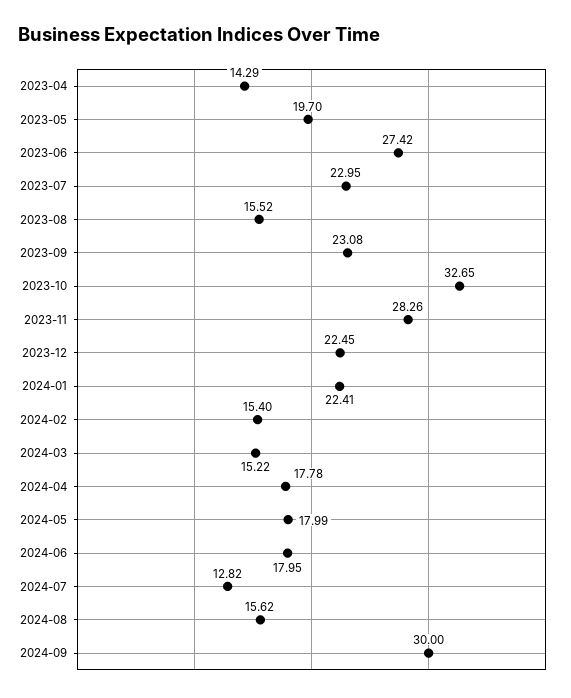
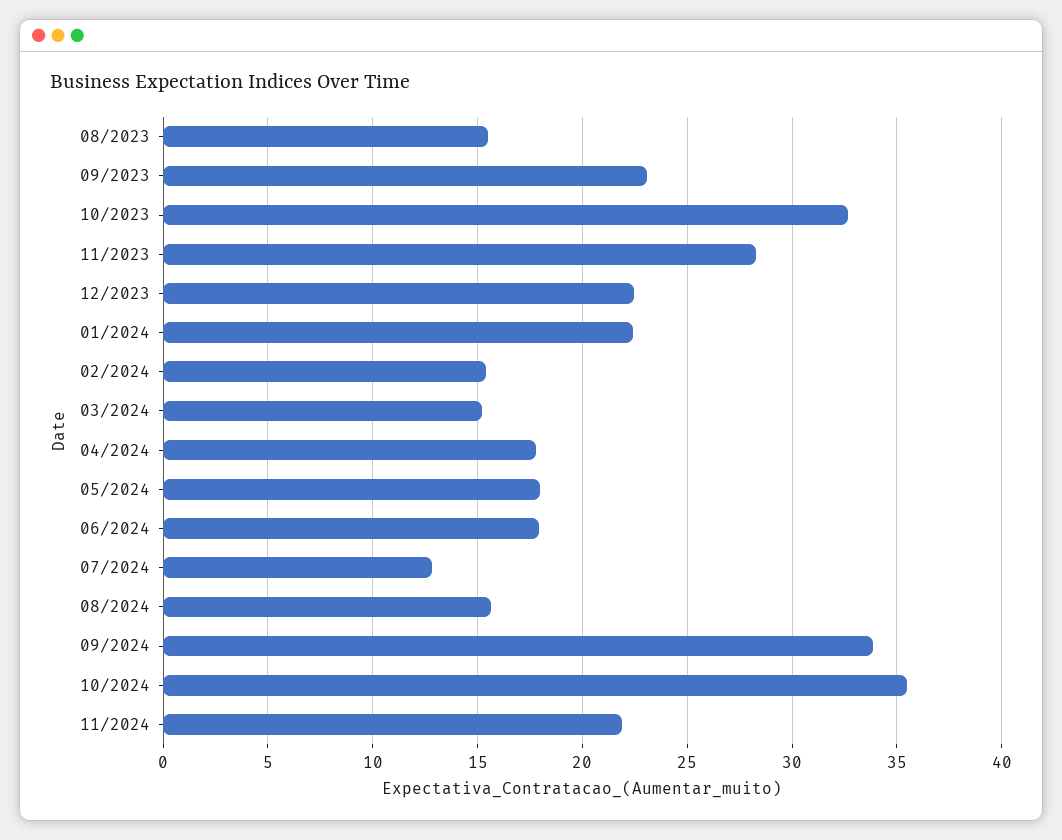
2023-04: 14.29 -> none
2023-05: 19.7 -> none
2023-06: 27.42 -> none
2023-07: 22.95 -> none
2024-09: 30 -> 34
10/2024: none -> 35.5
11/2024: none -> 22

